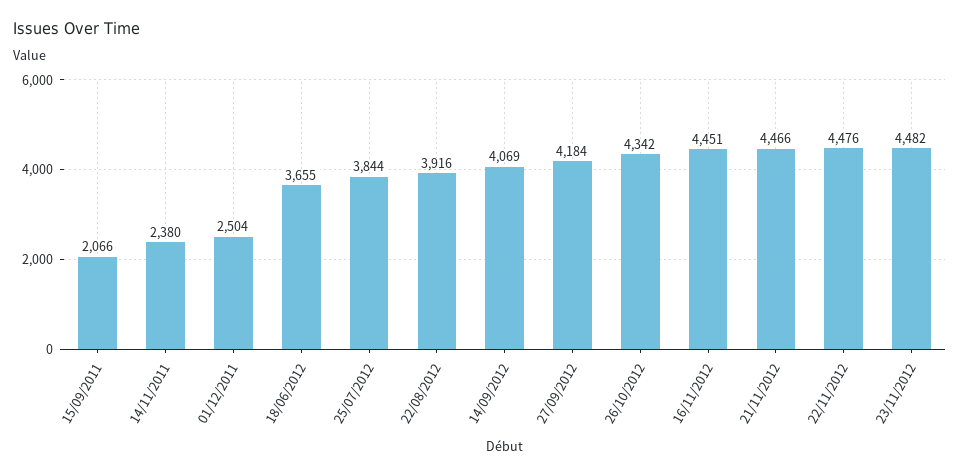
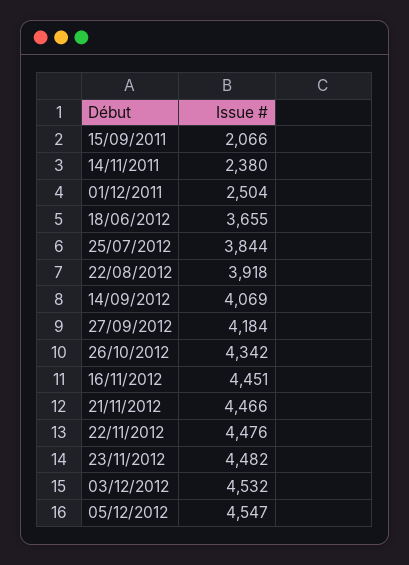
22/08/2012: 3916 -> 3918
03/12/2012: none -> 4532
05/12/2012: none -> 4547

